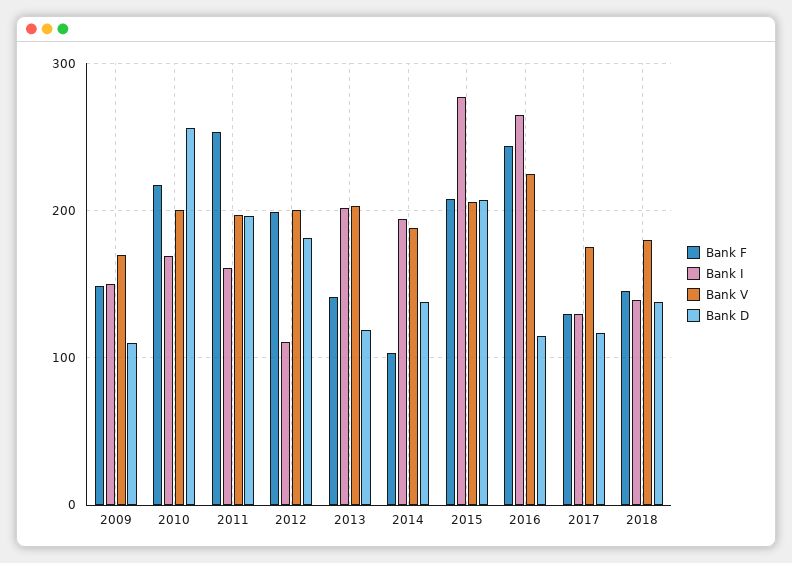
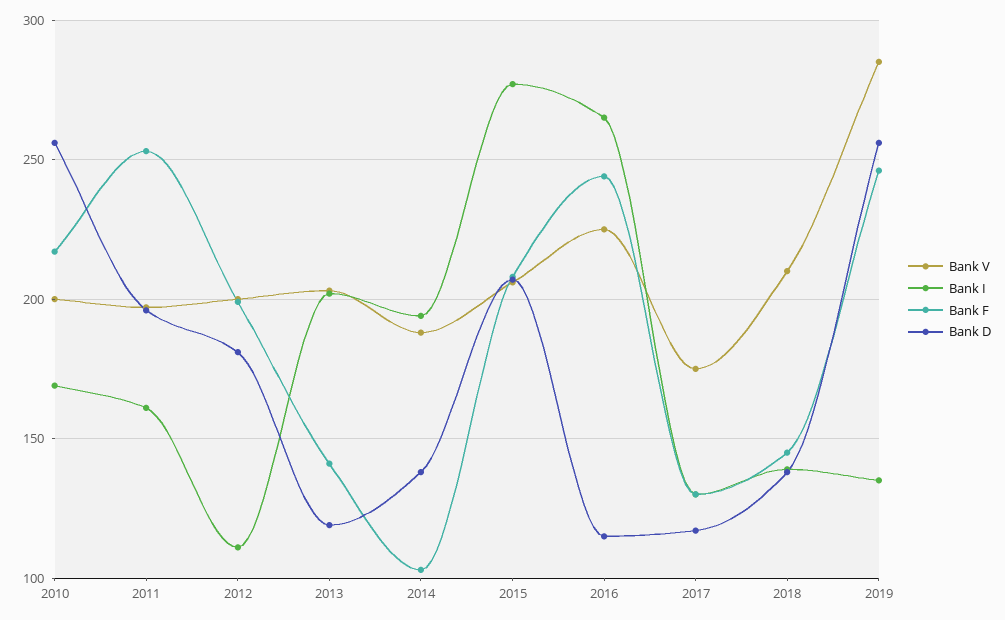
Bank F, 2009: 150 -> none
Bank I, 2009: 150 -> none
Bank V, 2009: 170 -> none
Bank D, 2009: 110 -> none
Bank V, 2018: 180 -> 210
Bank V, 2019: none -> 285
Bank I, 2019: none -> 135
Bank F, 2019: none -> 245
Bank D, 2019: none -> 255

